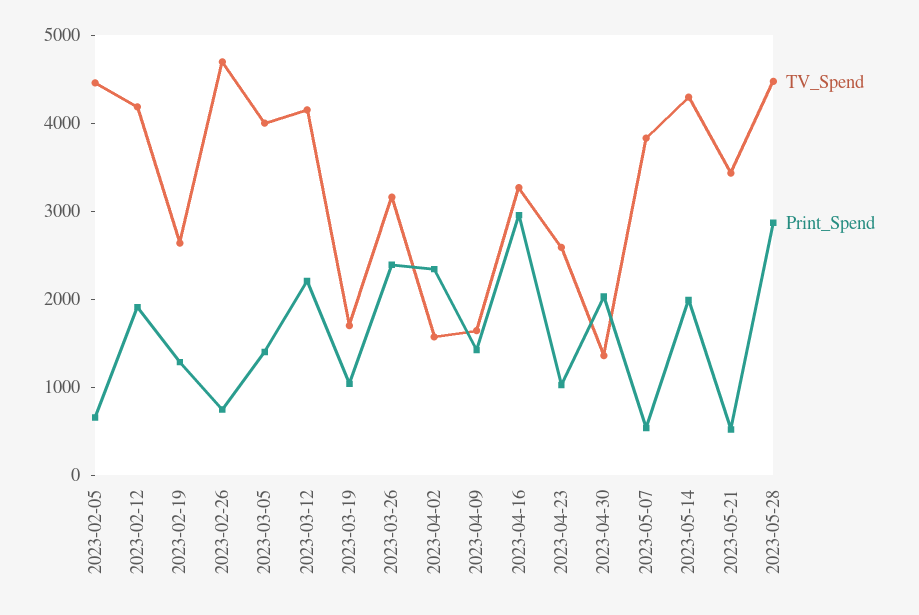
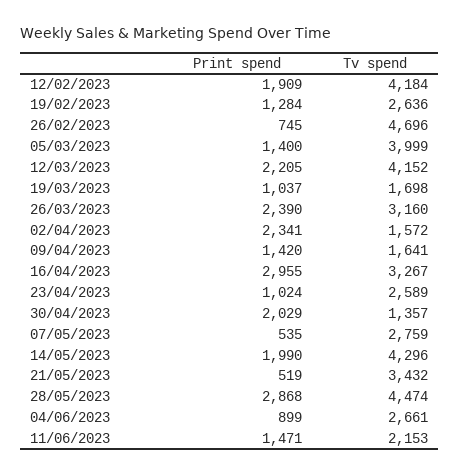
TV_Spend, 2023-02-05: 4400 -> none
Print_Spend, 2023-02-05: 600 -> none
TV_Spend, 2023-05-07: 3800 -> 2759
Print_Spend, 04/06/2023: none -> 899
TV_Spend, 04/06/2023: none -> 2661
Print_Spend, 11/06/2023: none -> 1471
TV_Spend, 11/06/2023: none -> 2153

